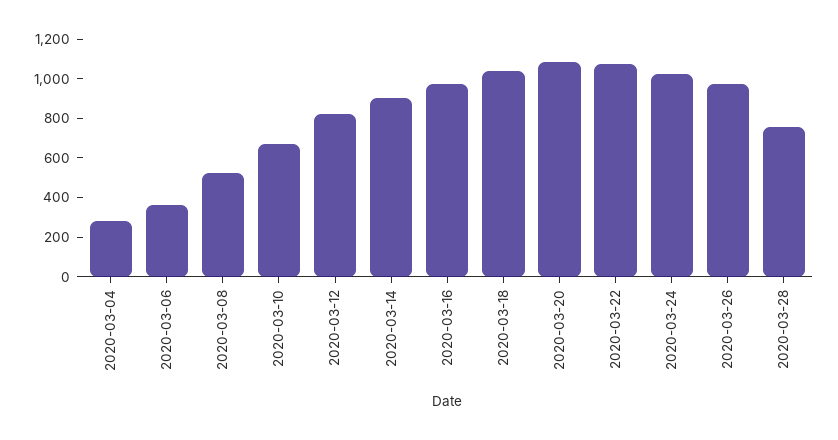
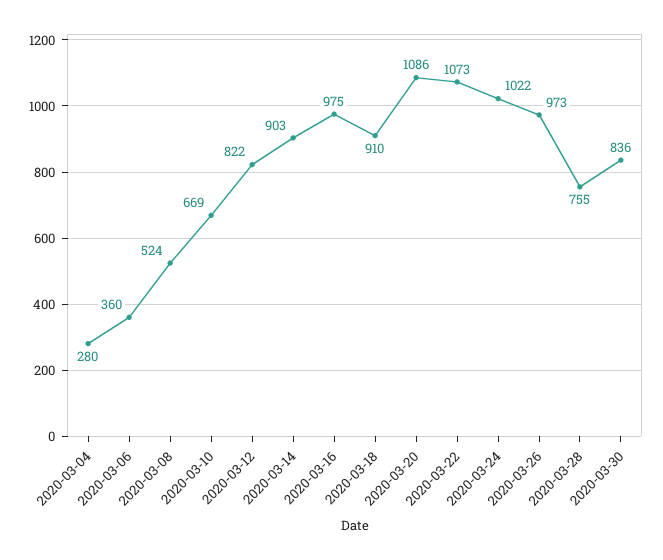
2020-03-18: 1050 -> 910
2020-03-30: none -> 836

